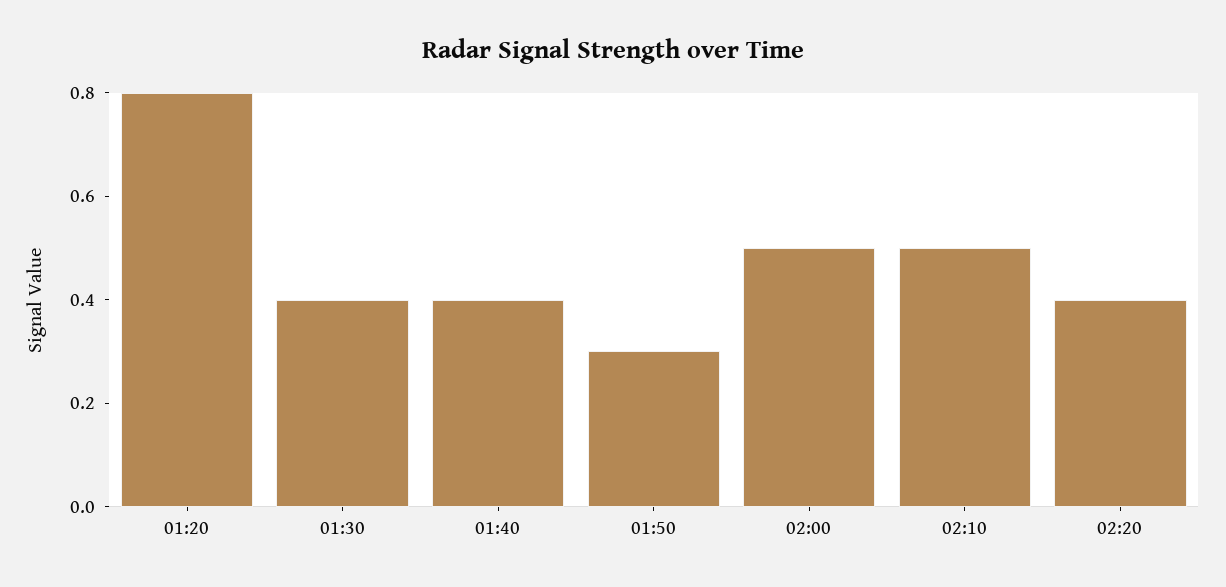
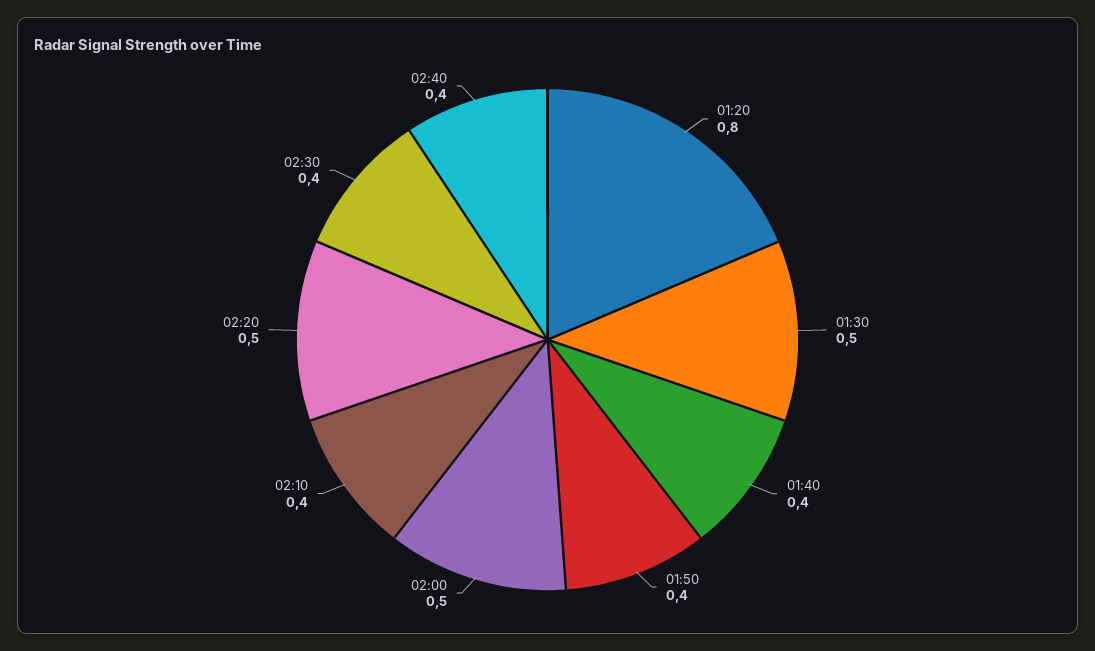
01:30: 0.4 -> 0.5
01:50: 0.3 -> 0.4
02:10: 0.5 -> 0.4
02:20: 0.4 -> 0.5
02:30: none -> 0.4
02:40: none -> 0.4

